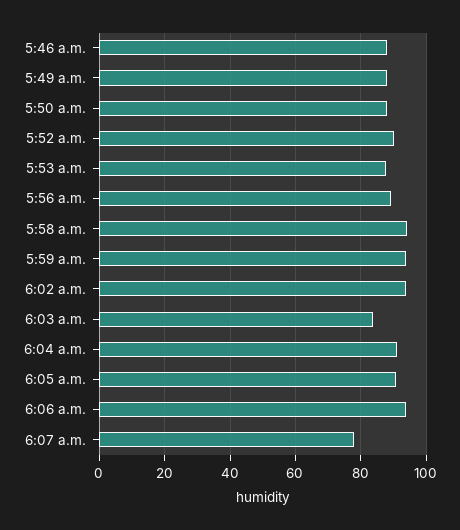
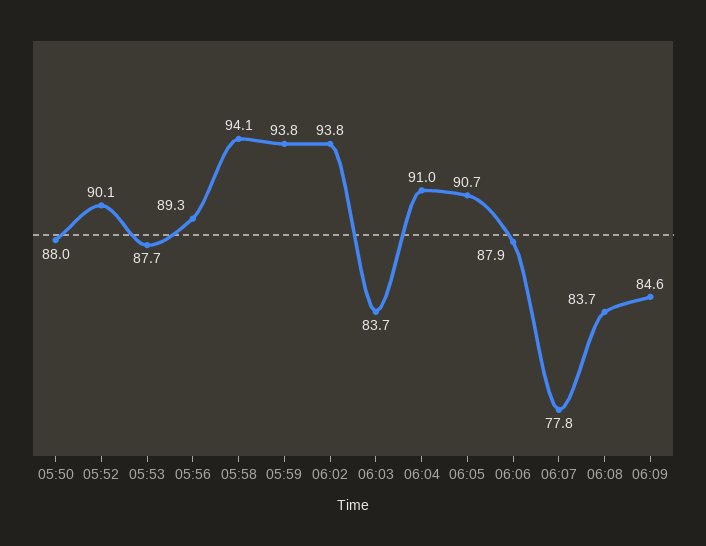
5:46 a.m.: 88 -> none
5:49 a.m.: 88 -> none
6:06 a.m.: 94 -> 87.9
06:08: none -> 83.7
06:09: none -> 84.6

